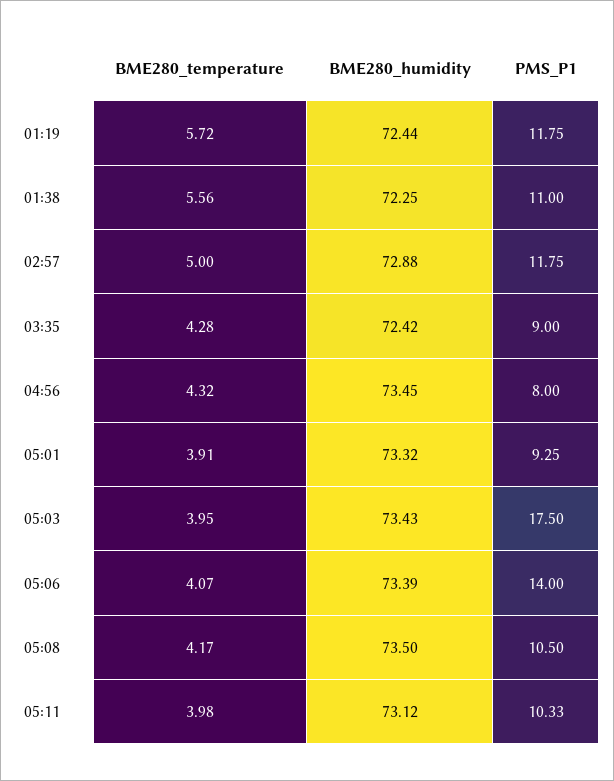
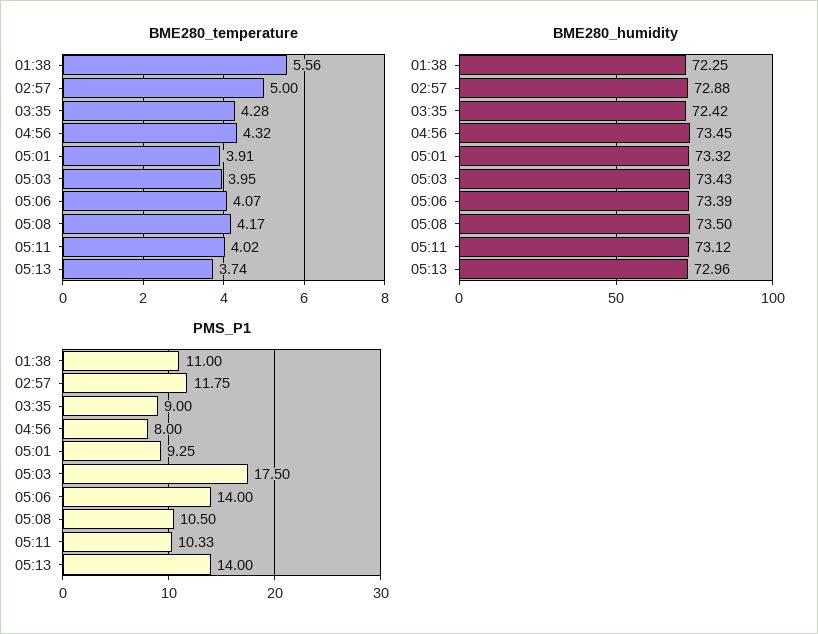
BME280_temperature, 01:19: 5.72 -> none
BME280_humidity, 01:19: 72.44 -> none
PMS_P1, 01:19: 11.75 -> none
BME280_temperature, 05:11: 3.98 -> 4.02
BME280_temperature, 05:13: none -> 3.74
BME280_humidity, 05:13: none -> 72.96
PMS_P1, 05:13: none -> 14

